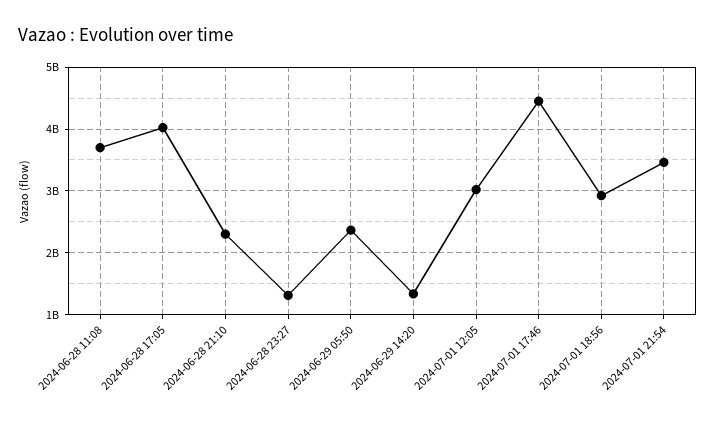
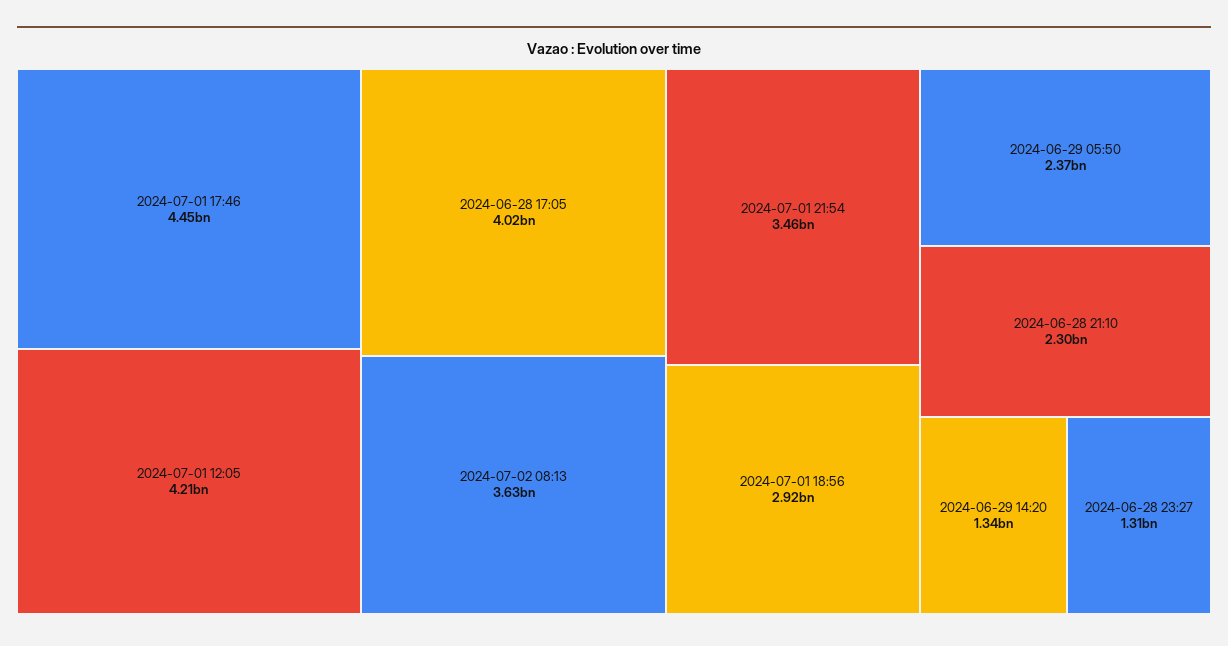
2024-06-28 11:08: 3700000000 -> none
2024-07-01 12:05: 3000000000 -> 4210000000
2024-07-02 08:13: none -> 3630000000

